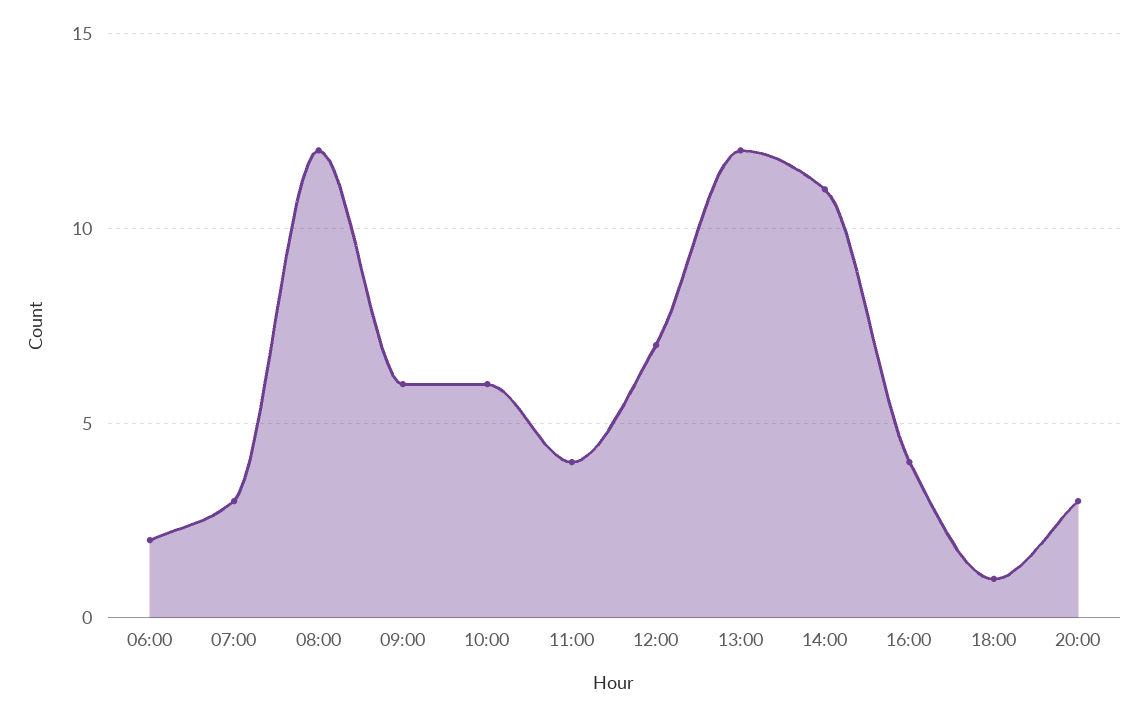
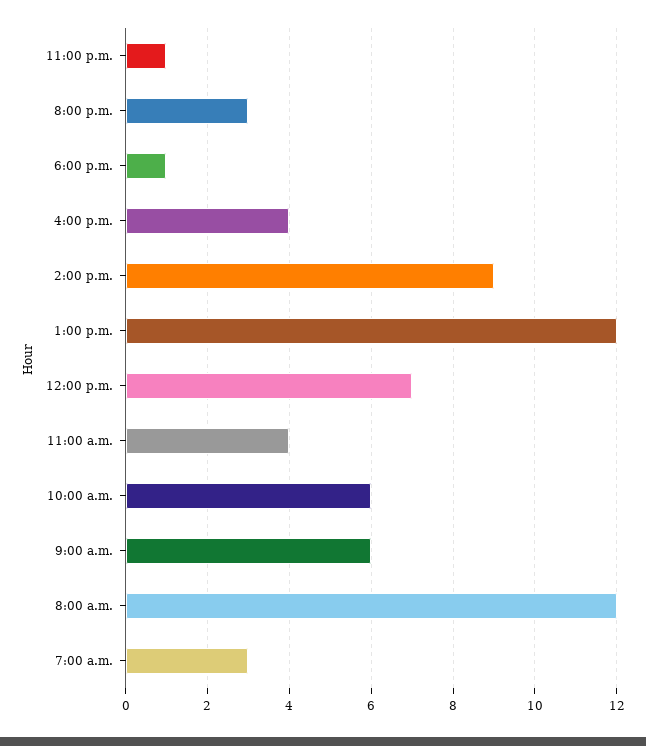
06:00: 2 -> none
14:00: 11 -> 9
11:00 p.m.: none -> 1

